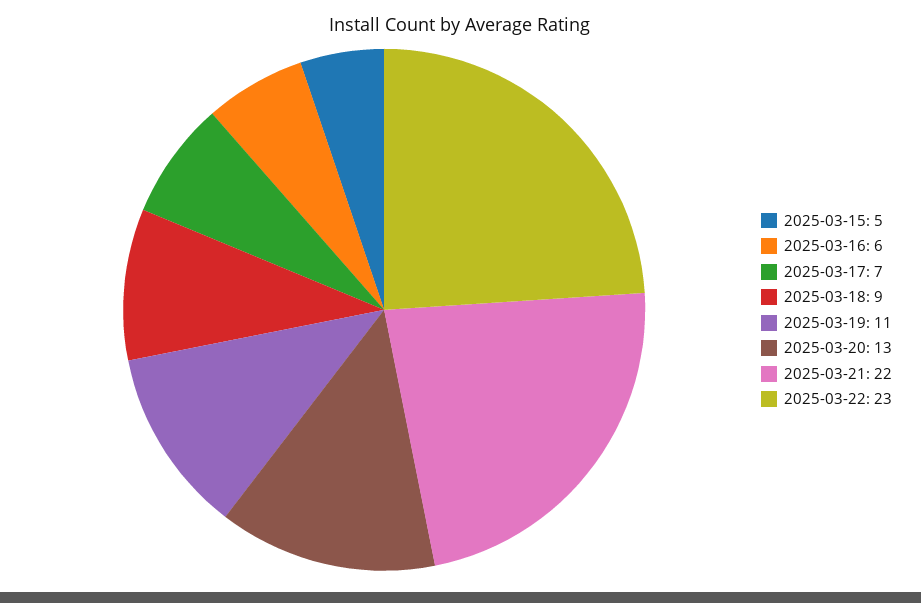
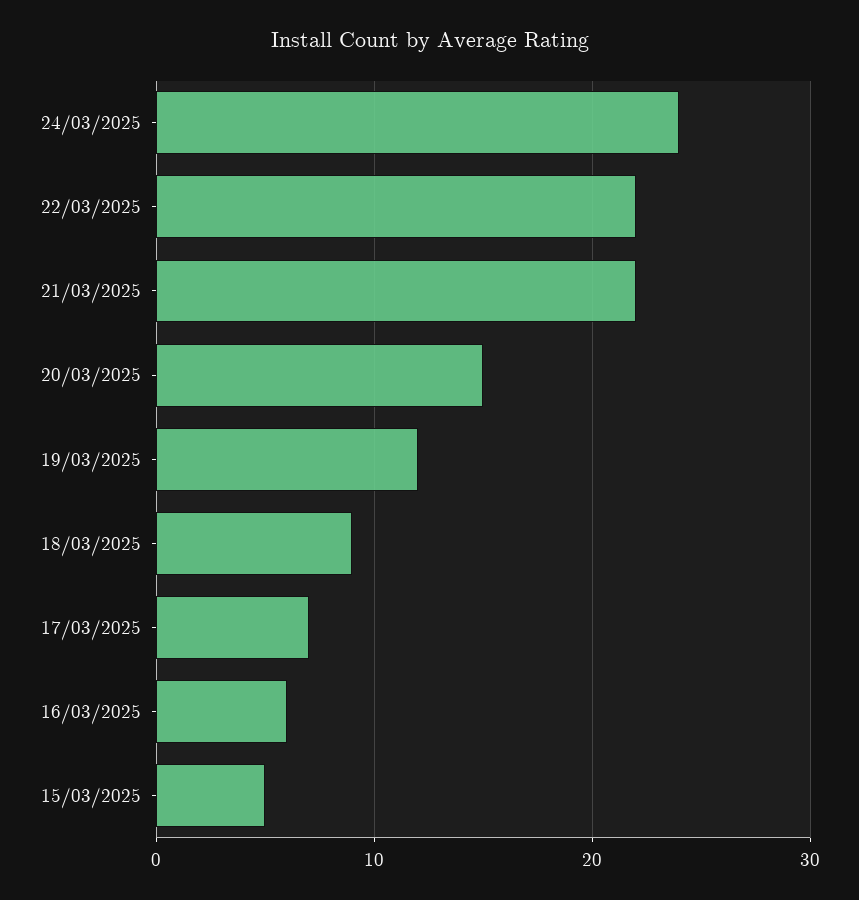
2025-03-19: 11 -> 12
2025-03-20: 13 -> 15
2025-03-22: 23 -> 22
24/03/2025: none -> 24

